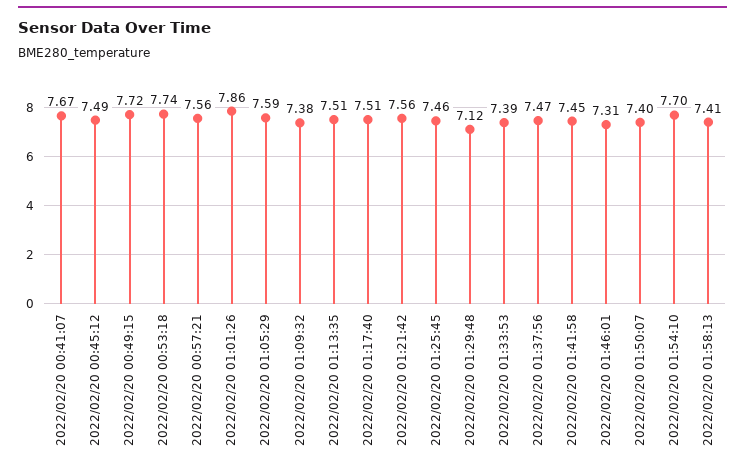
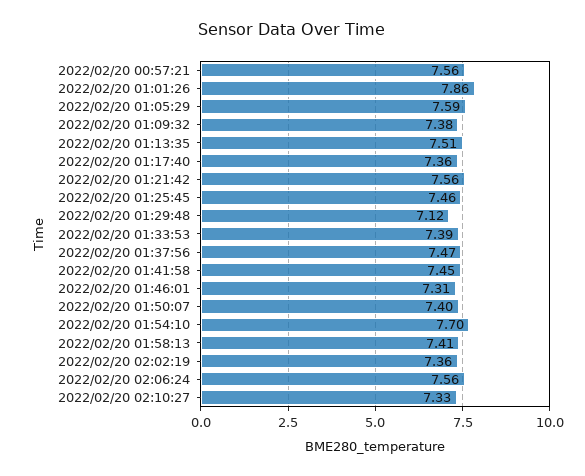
2022/02/20 00:41:07: 7.67 -> none
2022/02/20 00:45:12: 7.49 -> none
2022/02/20 00:49:15: 7.72 -> none
2022/02/20 00:53:18: 7.74 -> none
2022/02/20 01:17:40: 7.51 -> 7.36
2022/02/20 02:02:19: none -> 7.36
2022/02/20 02:06:24: none -> 7.56
2022/02/20 02:10:27: none -> 7.33

